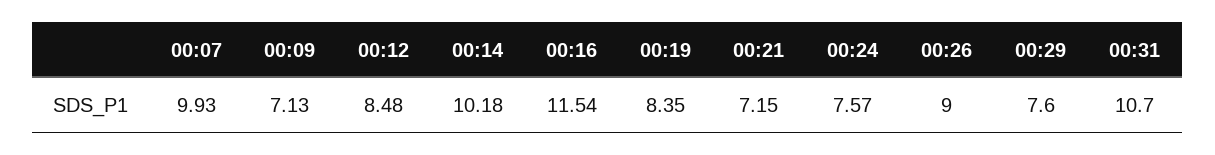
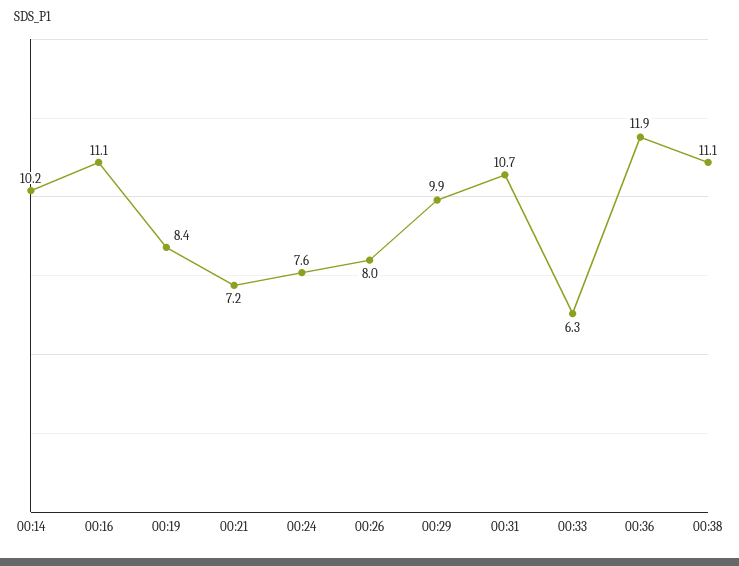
00:07: 9.93 -> none
00:09: 7.13 -> none
00:12: 8.48 -> none
00:16: 11.54 -> 11.1
00:26: 9 -> 8
00:29: 7.6 -> 9.9
00:33: none -> 6.3
00:36: none -> 11.9
00:38: none -> 11.1

